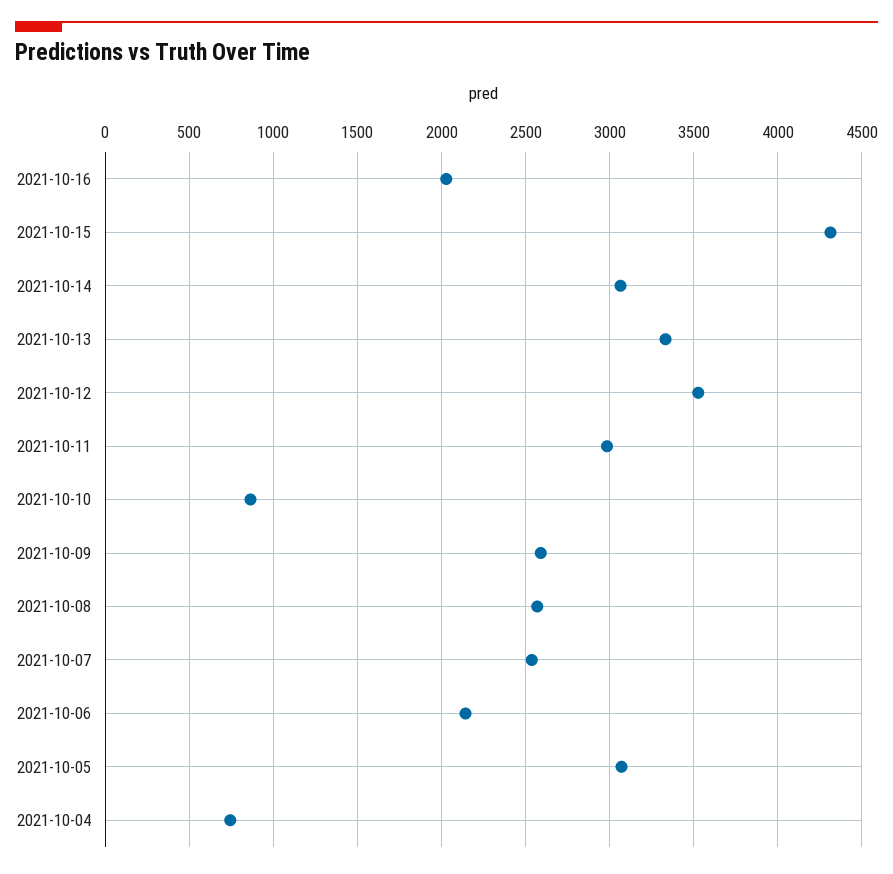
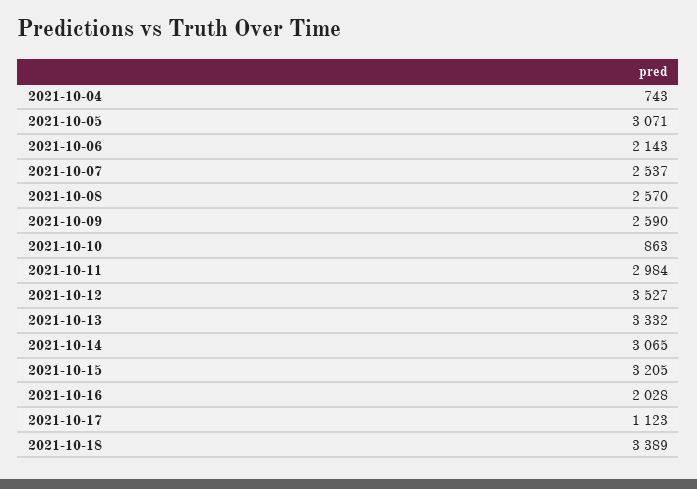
2021-10-15: 4300 -> 3205
2021-10-17: none -> 1123
2021-10-18: none -> 3389

